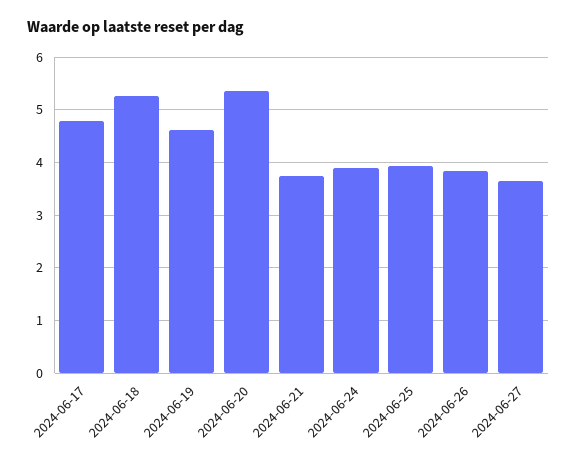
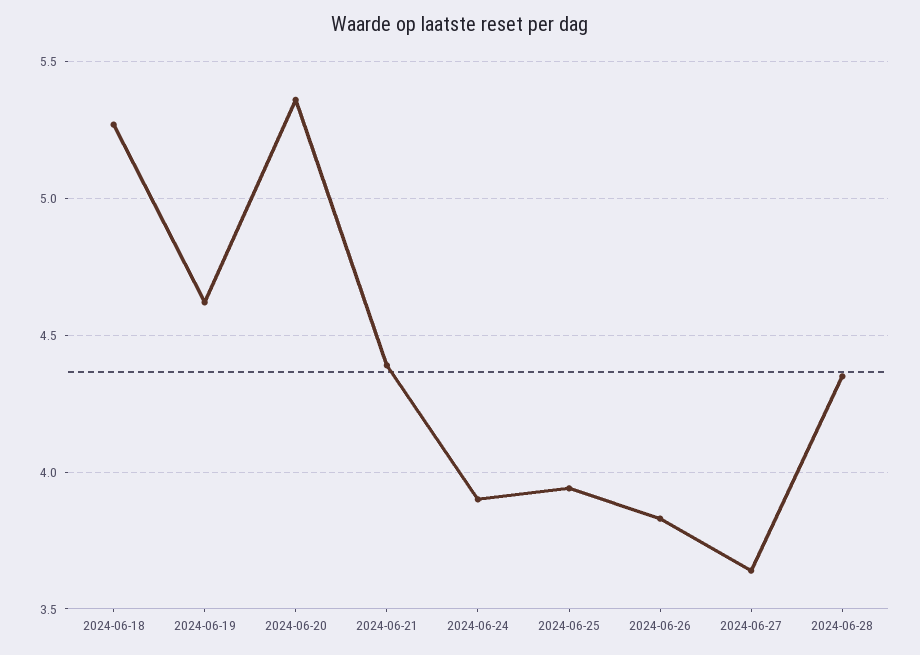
2024-06-17: 4.8 -> none
2024-06-21: 3.8 -> 4.4
2024-06-28: none -> 4.35

